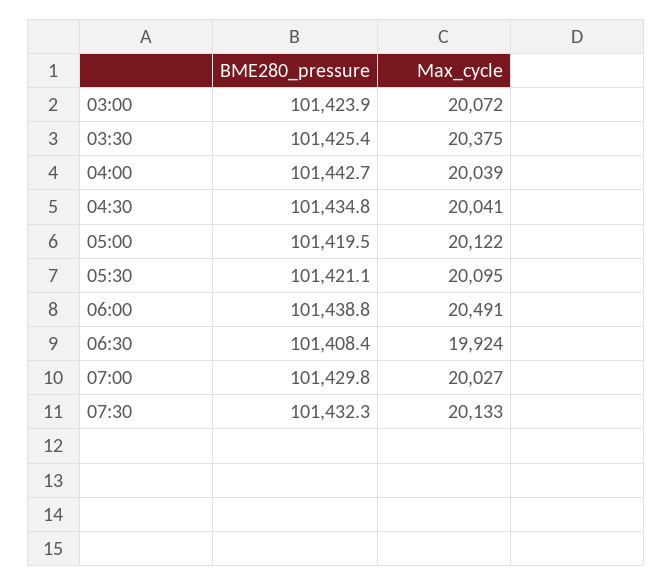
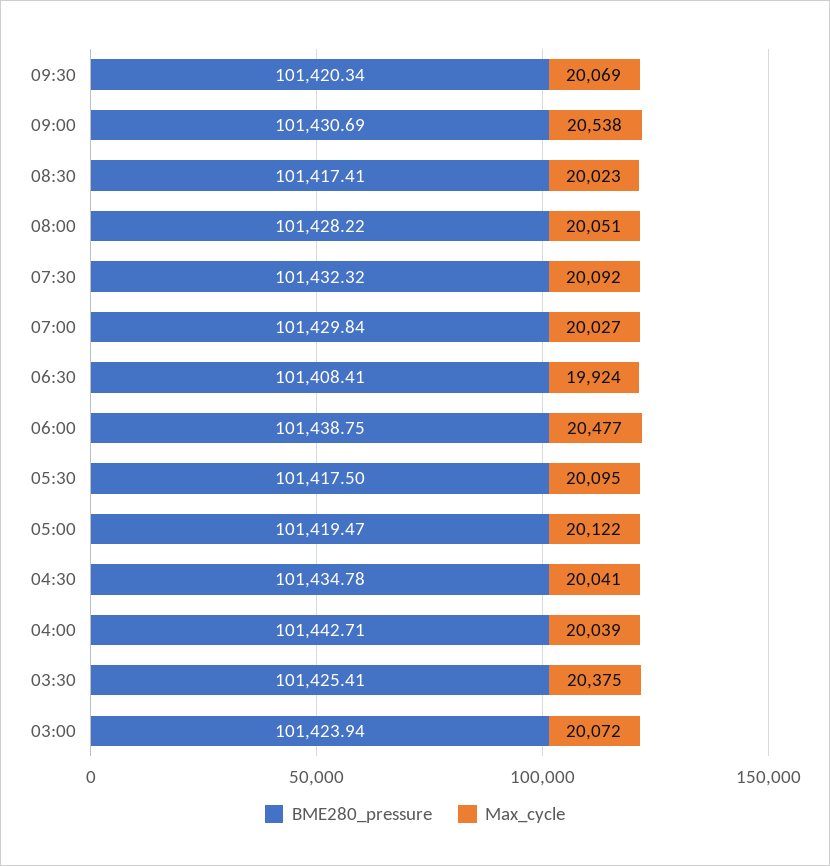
BME280_pressure, 05:30: 101421.1 -> 101417.5
Max_cycle, 06:00: 20491 -> 20477
Max_cycle, 07:30: 20133 -> 20092
BME280_pressure, 09:30: none -> 101420.34
Max_cycle, 09:30: none -> 20069
BME280_pressure, 09:00: none -> 101430.69
Max_cycle, 09:00: none -> 20538
BME280_pressure, 08:30: none -> 101417.41
Max_cycle, 08:30: none -> 20023
BME280_pressure, 08:00: none -> 101428.22
Max_cycle, 08:00: none -> 20051

